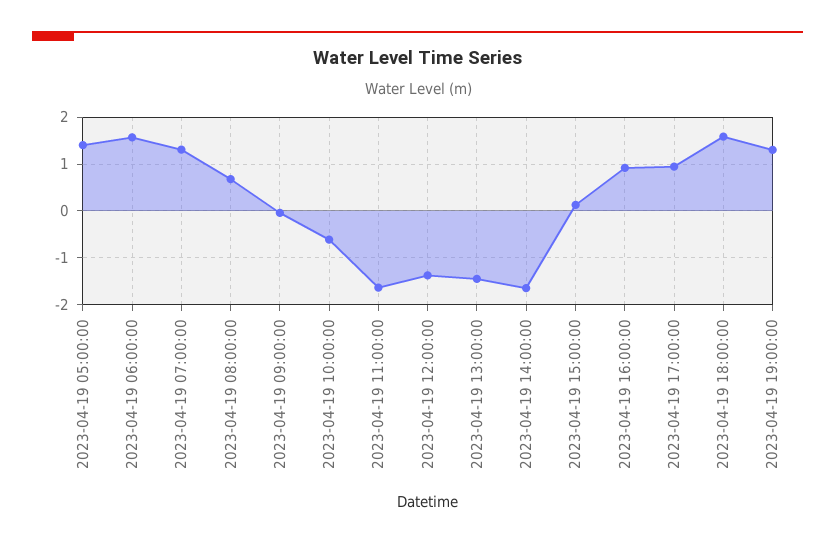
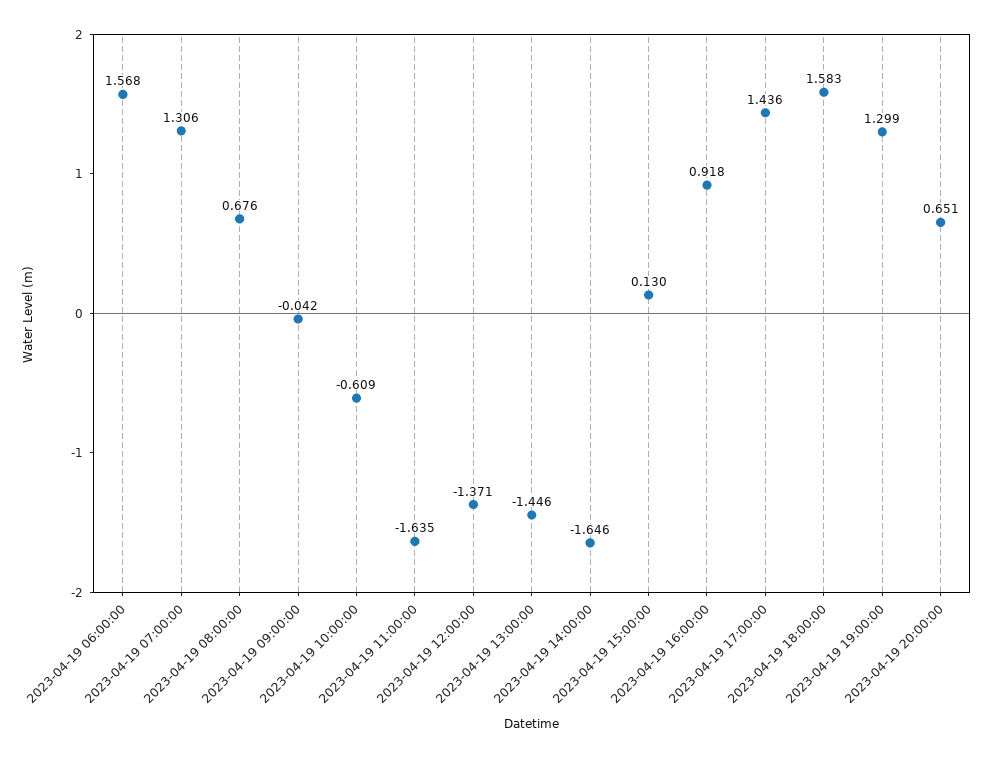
2023-04-19 05:00:00: 1.4 -> none
2023-04-19 17:00:00: 1 -> 1.436
2023-04-19 20:00:00: none -> 0.651

